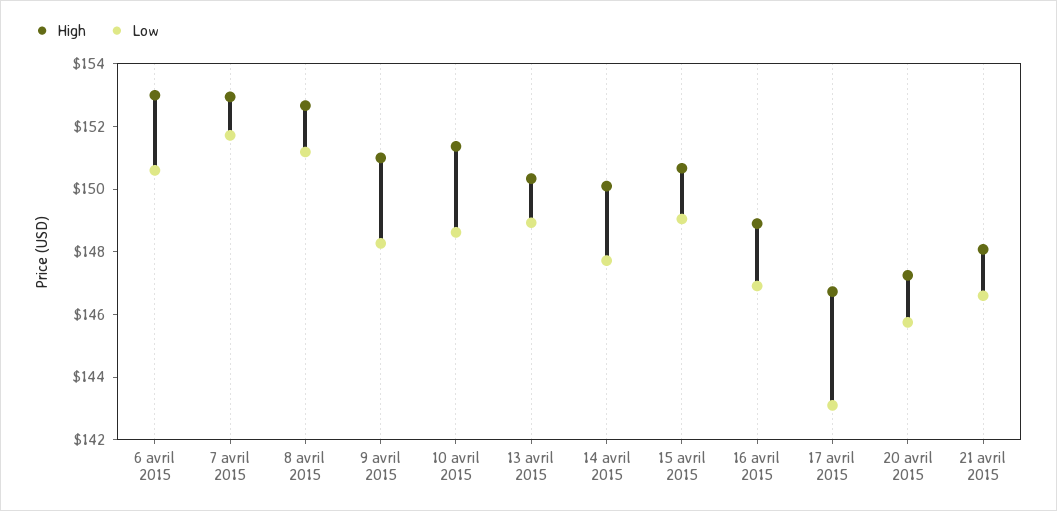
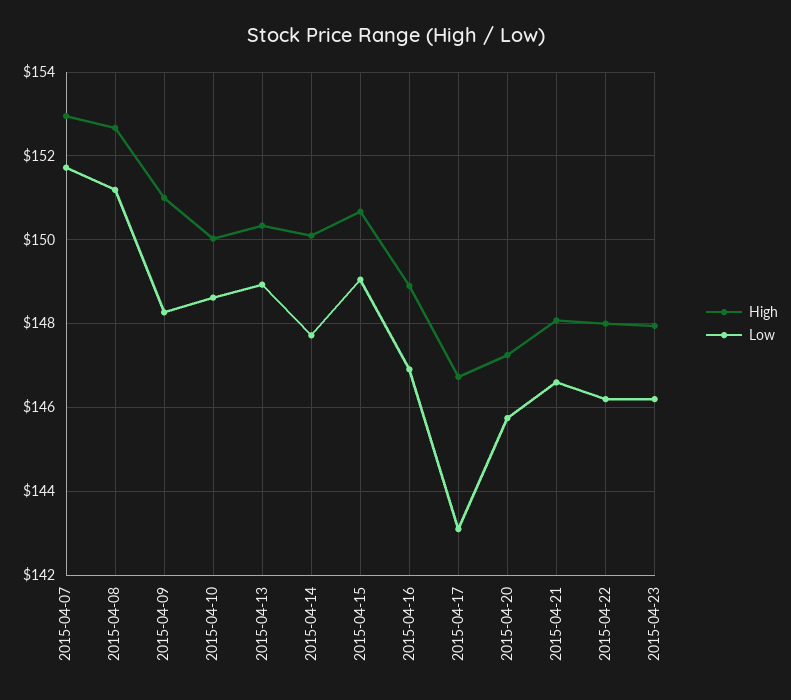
High, 6 avril 2015: 153 -> none
Low, 6 avril 2015: 150.5 -> none
High, 10 avril 2015: 151.5 -> 150
High, 2015-04-22: none -> 148
Low, 2015-04-22: none -> 146.2
High, 2015-04-23: none -> 148
Low, 2015-04-23: none -> 146.2

